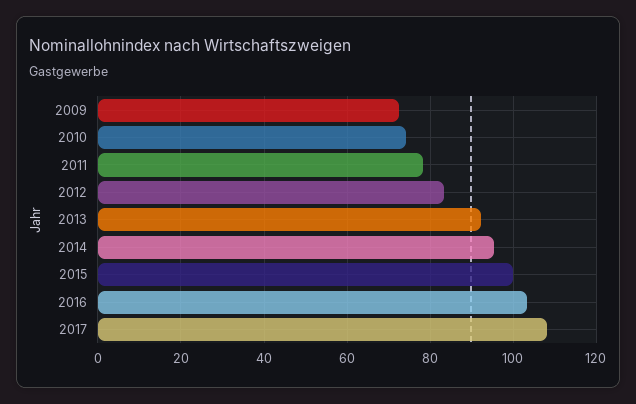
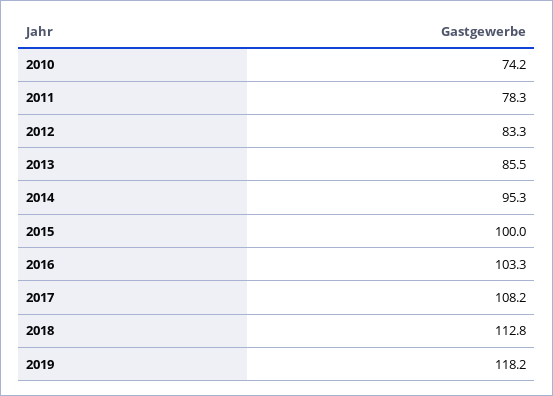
2009: 72 -> none
2013: 92 -> 85.5
2018: none -> 112.8
2019: none -> 118.2

